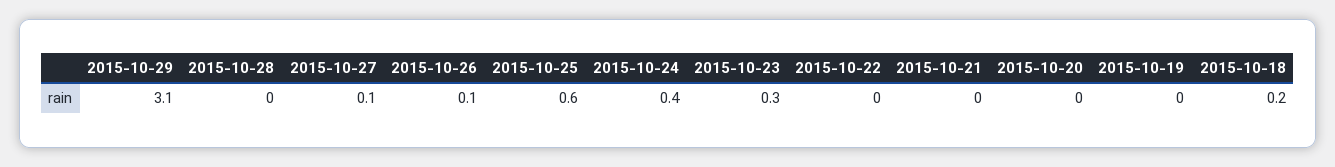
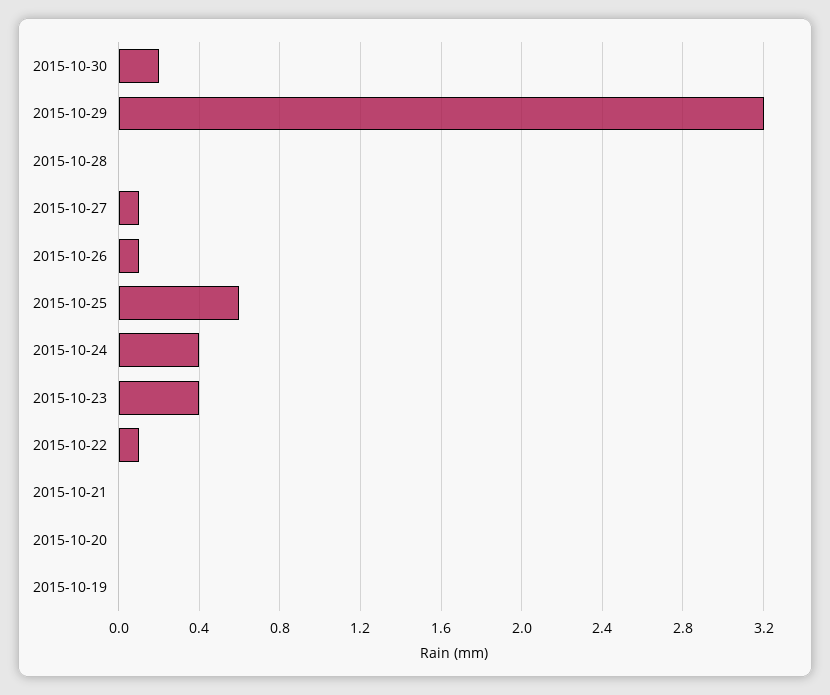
2015-10-29: 3.1 -> 3.2
2015-10-23: 0.3 -> 0.4
2015-10-22: 0 -> 0.1
2015-10-18: 0.2 -> none
2015-10-30: none -> 0.2

